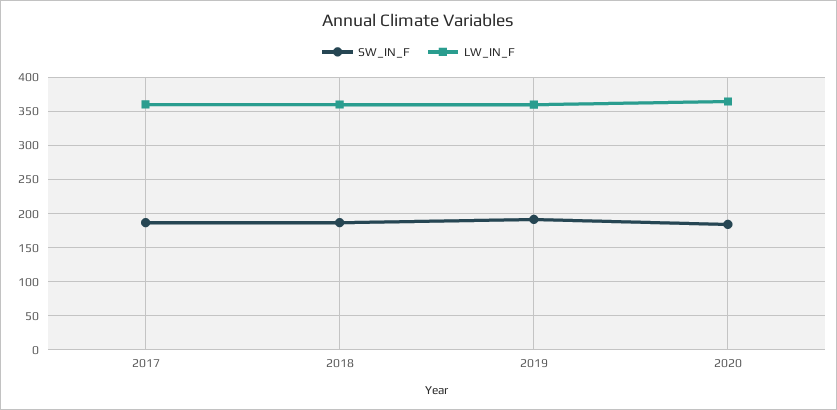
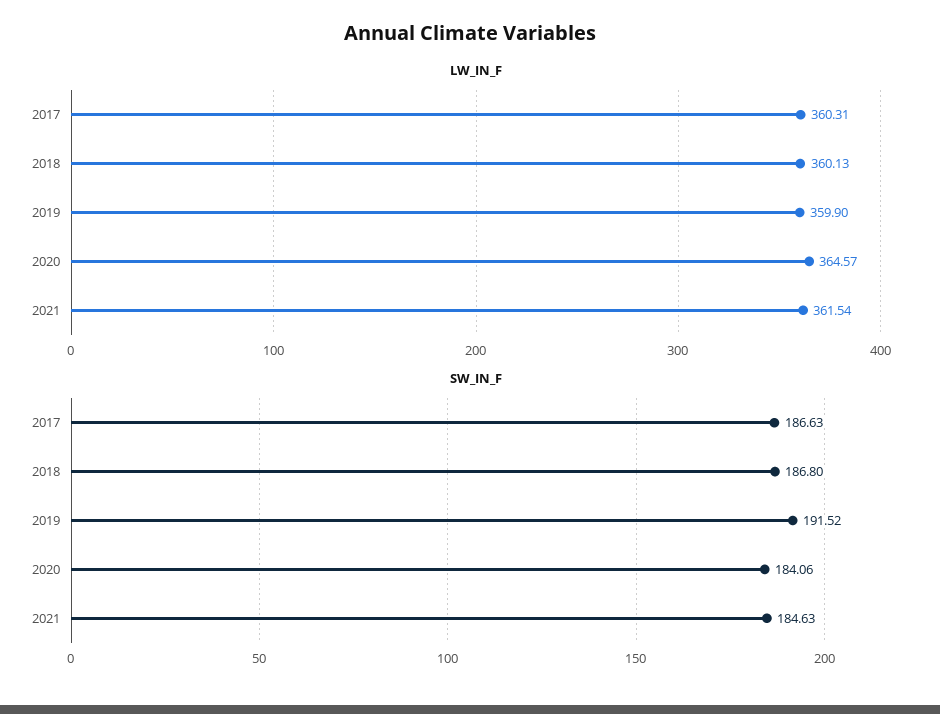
LW_IN_F, 2021: none -> 361.54
SW_IN_F, 2021: none -> 184.63

